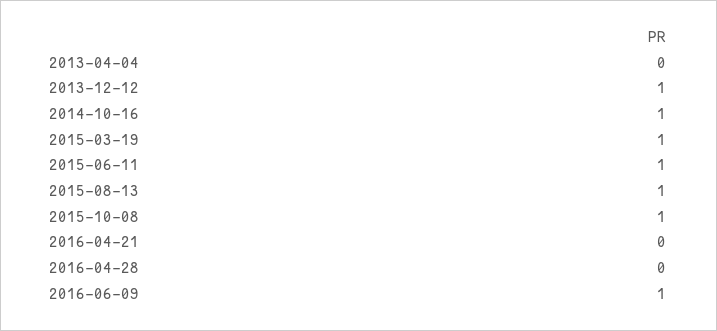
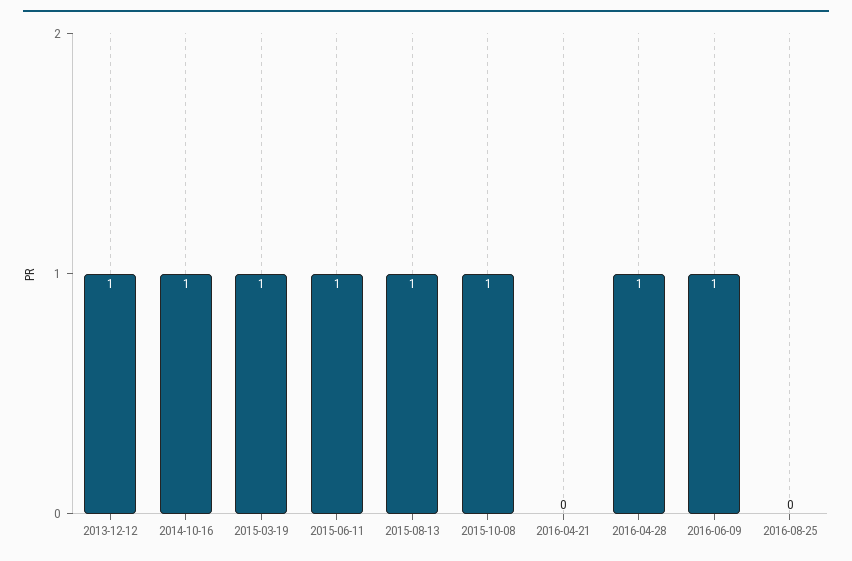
2013-04-04: 0 -> none
2016-04-28: 0 -> 1
2016-08-25: none -> 0

